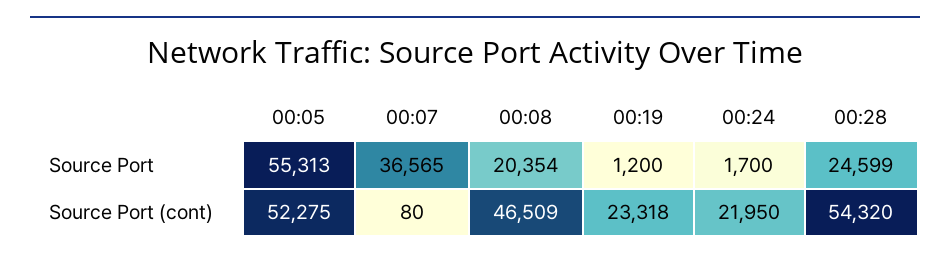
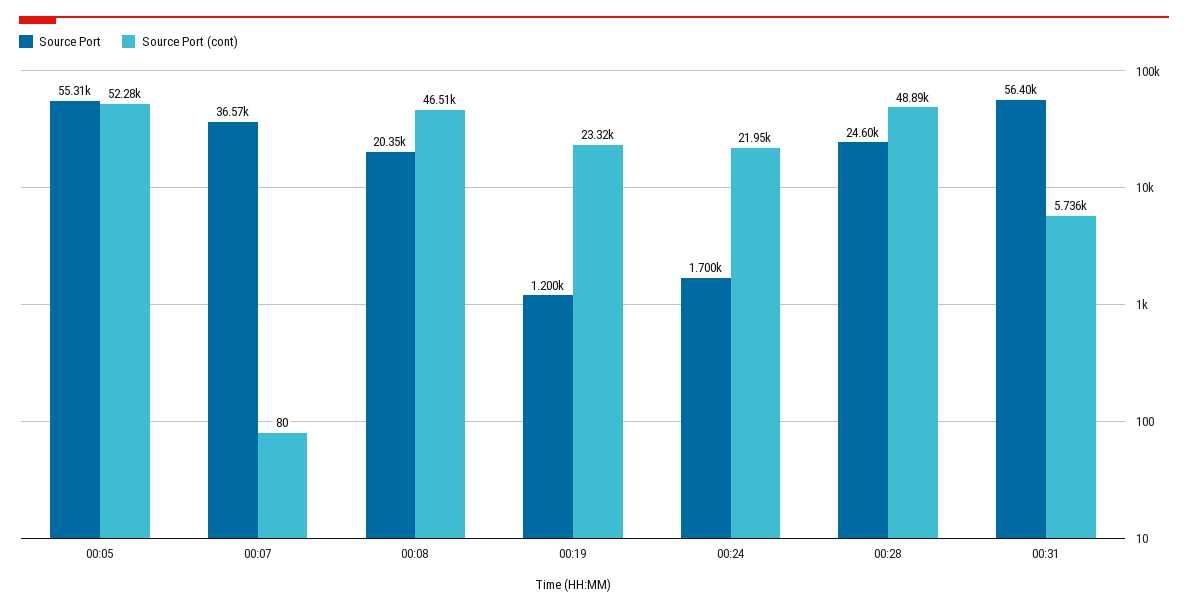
Source Port (cont), 00:28: 54320 -> 48890
Source Port, 00:31: none -> 56400
Source Port (cont), 00:31: none -> 5736

